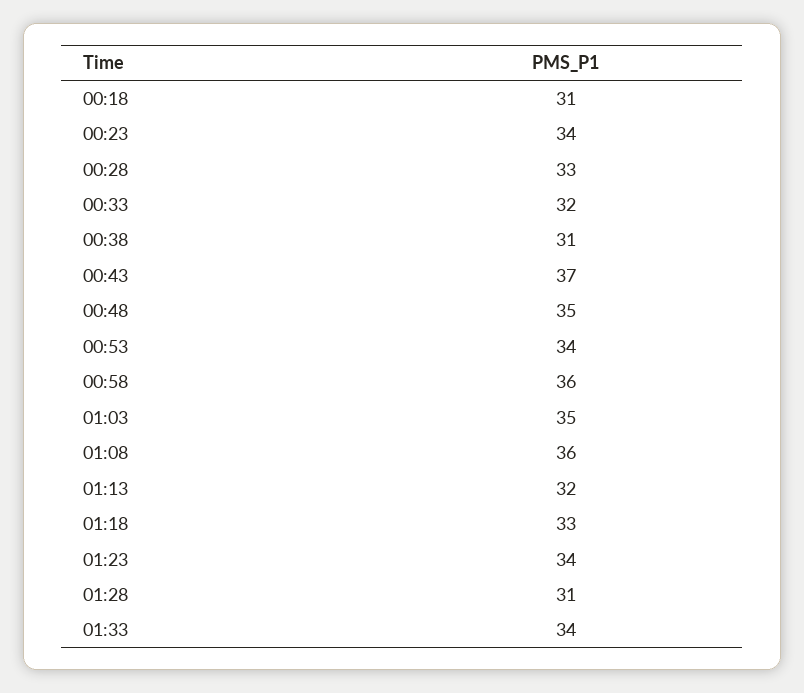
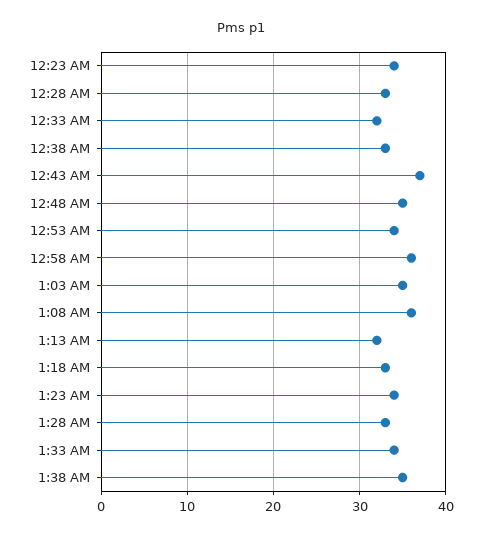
00:18: 31 -> none
00:38: 31 -> 33
01:28: 31 -> 33
1:38 AM: none -> 35

